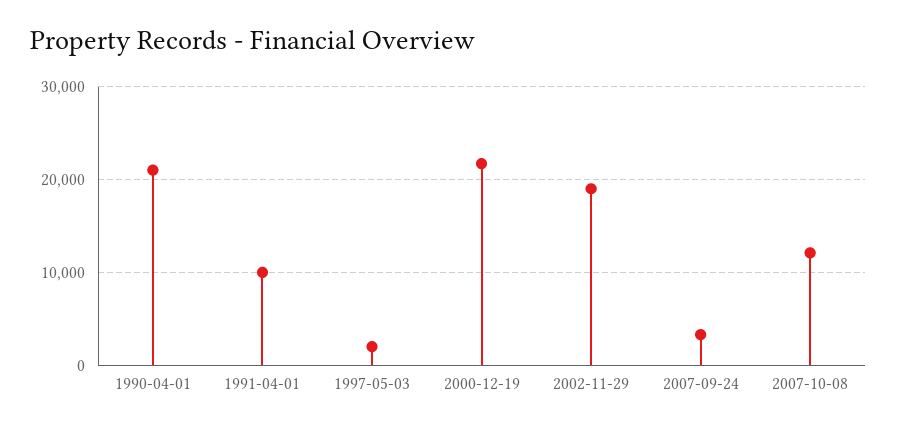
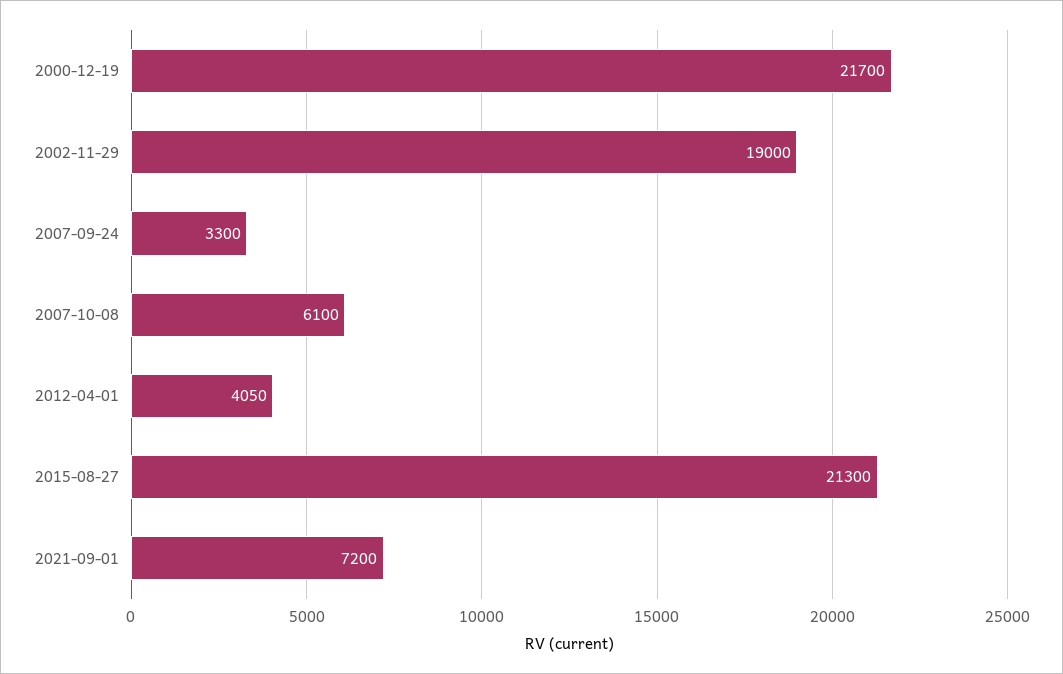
1990-04-01: 21000 -> none
1991-04-01: 10000 -> none
1997-05-03: 2000 -> none
2007-10-08: 12000 -> 6100
2012-04-01: none -> 4050
2015-08-27: none -> 21300
2021-09-01: none -> 7200

